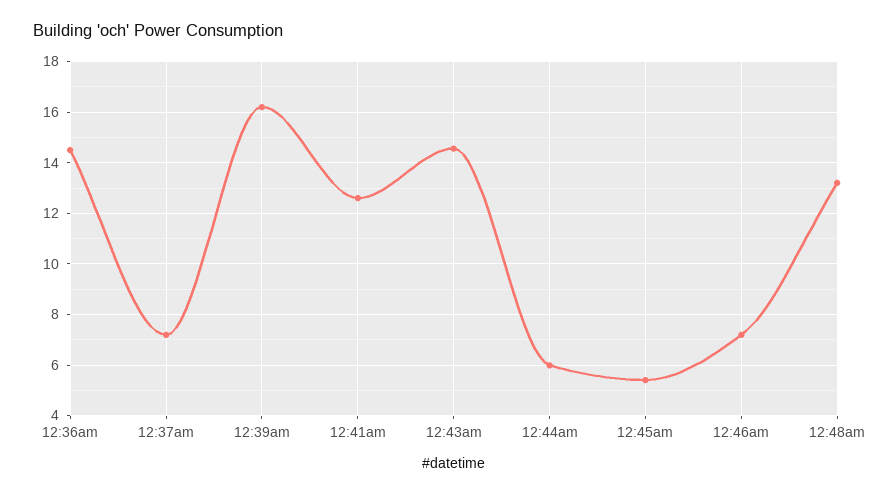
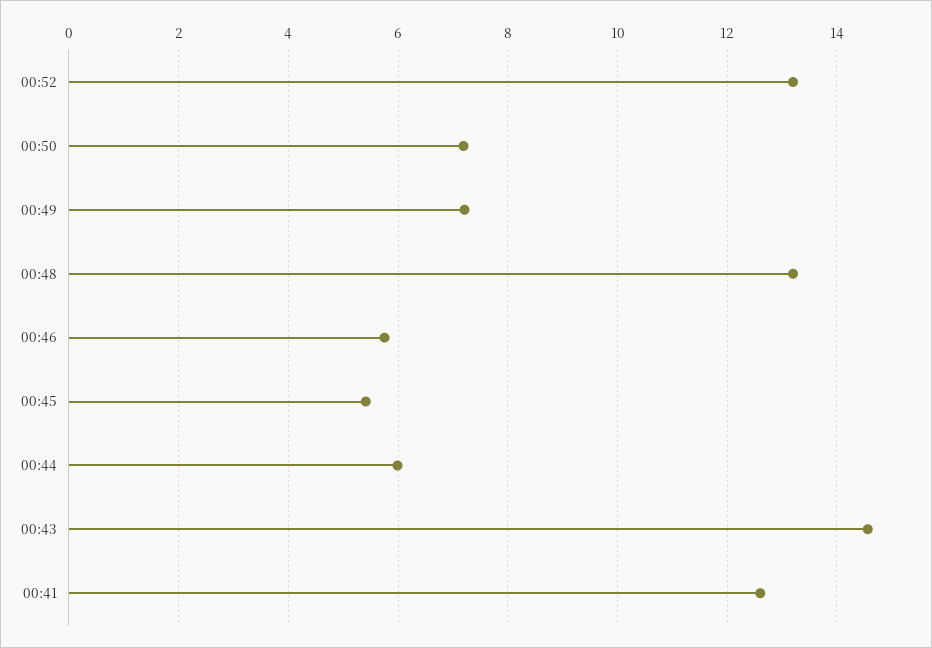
12:36am: 14.5 -> none
12:37am: 7.25 -> none
12:39am: 16.25 -> none
12:46am: 7.25 -> 5.8
00:52: none -> 13.2
00:50: none -> 7.2
00:49: none -> 7.2

